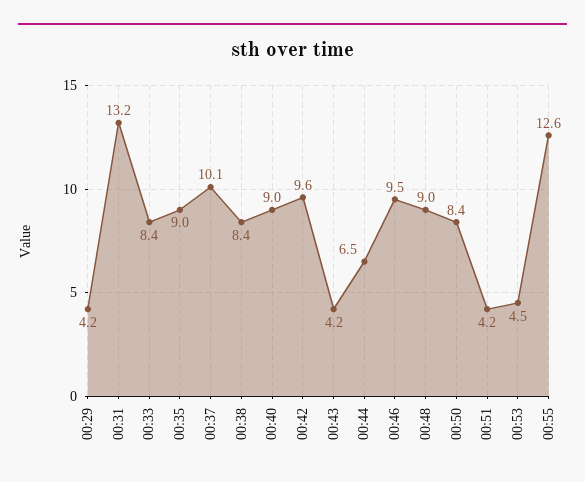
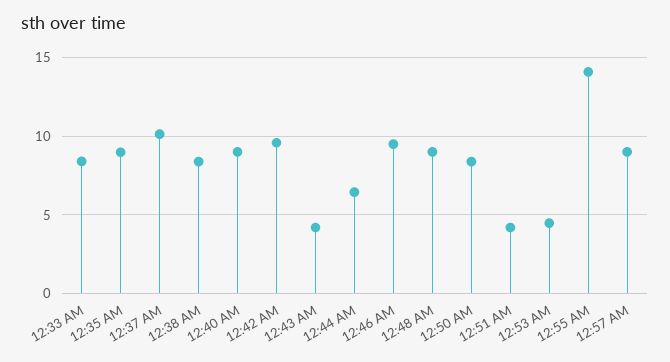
00:29: 4.2 -> none
00:31: 13.2 -> none
00:55: 12.6 -> 14
12:57 AM: none -> 9

